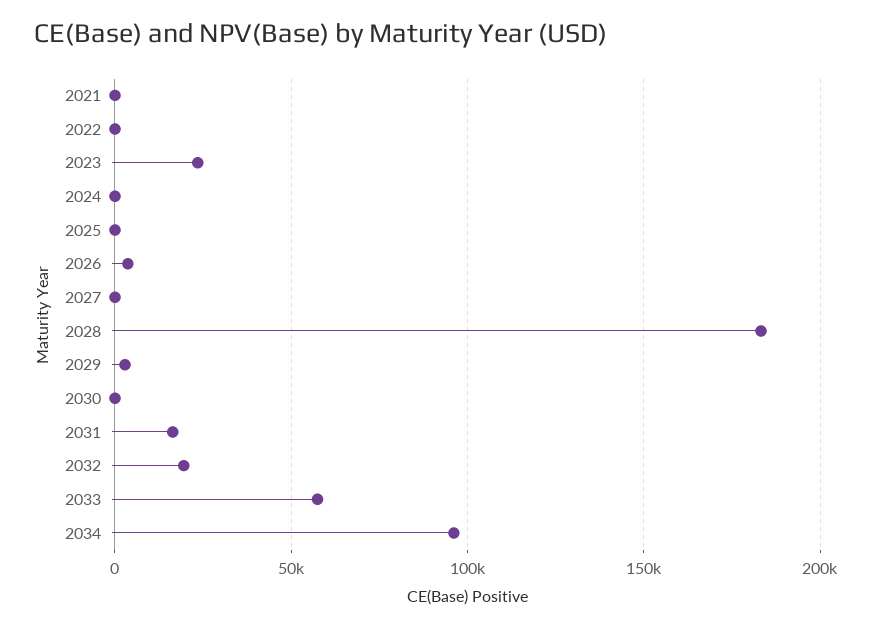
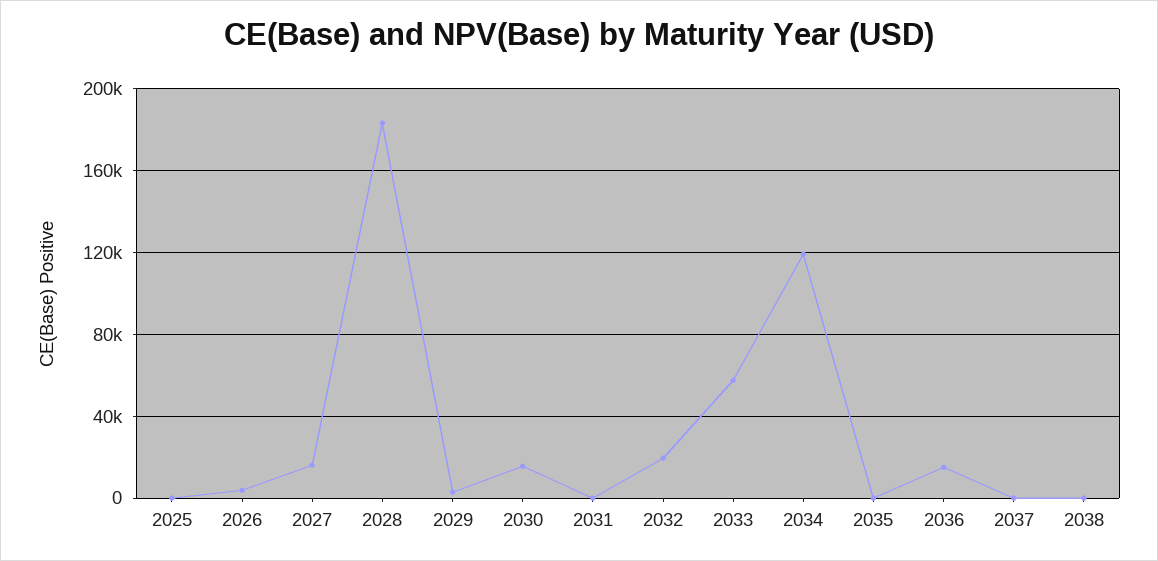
2021: 0 -> none
2022: 0 -> none
2023: 25000 -> none
2024: 0 -> none
2027: 0 -> 15000
2030: 0 -> 15000
2031: 15000 -> 0
2034: 95000 -> 120000
2035: none -> 0
2036: none -> 15000
2037: none -> 0
2038: none -> 0

